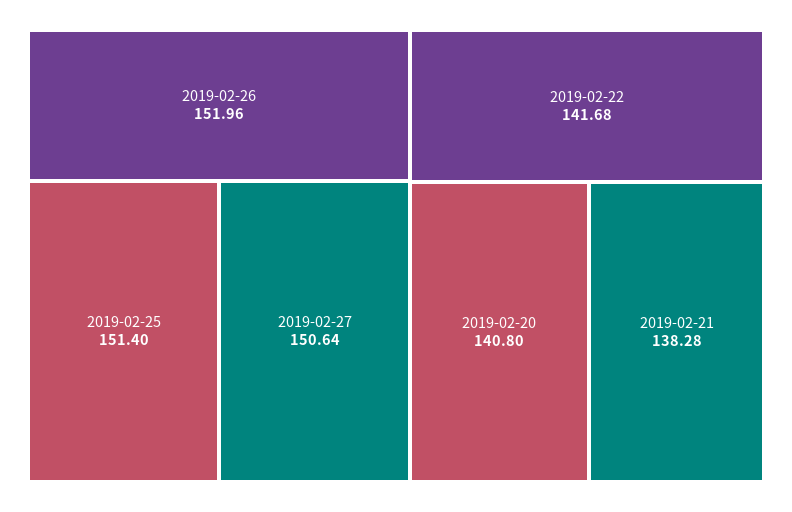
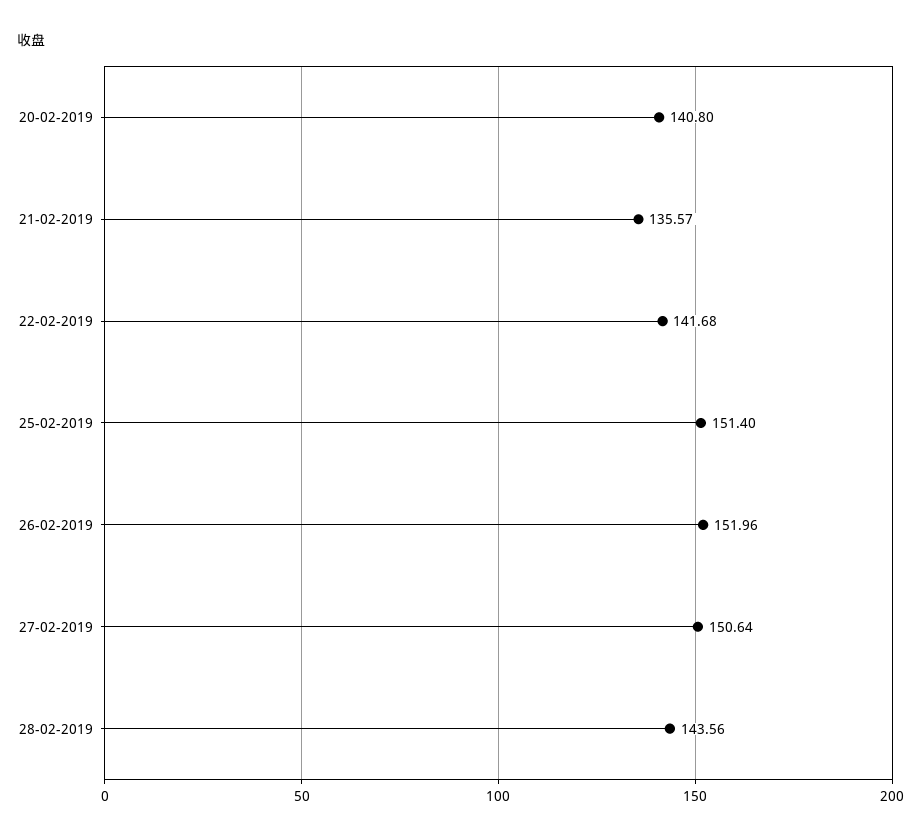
2019-02-21: 138.28 -> 135.57
28-02-2019: none -> 143.56

